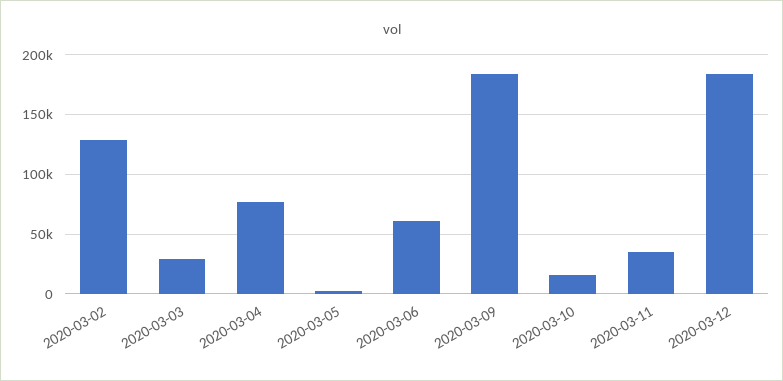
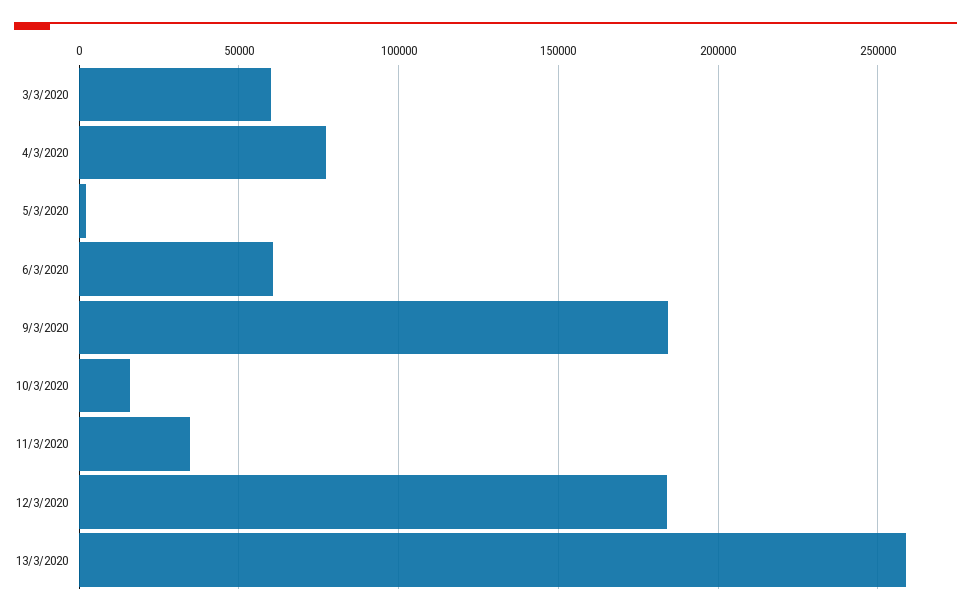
2020-03-02: 130000 -> none
2020-03-03: 30000 -> 60000
13/3/2020: none -> 260000

